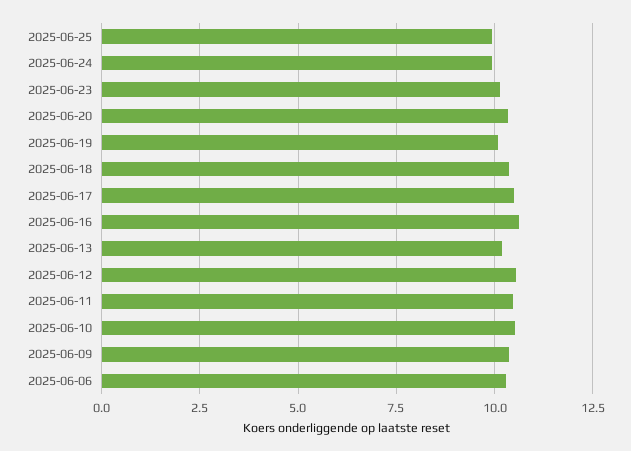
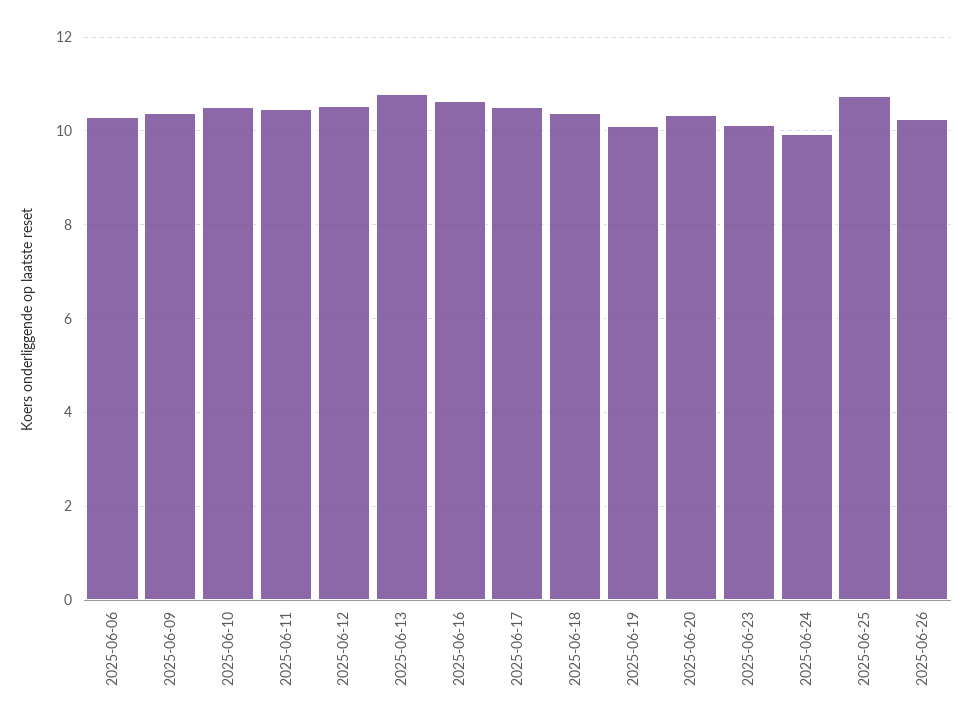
2025-06-25: 10 -> 10.8
2025-06-13: 10.25 -> 10.8
2025-06-26: none -> 10.2

